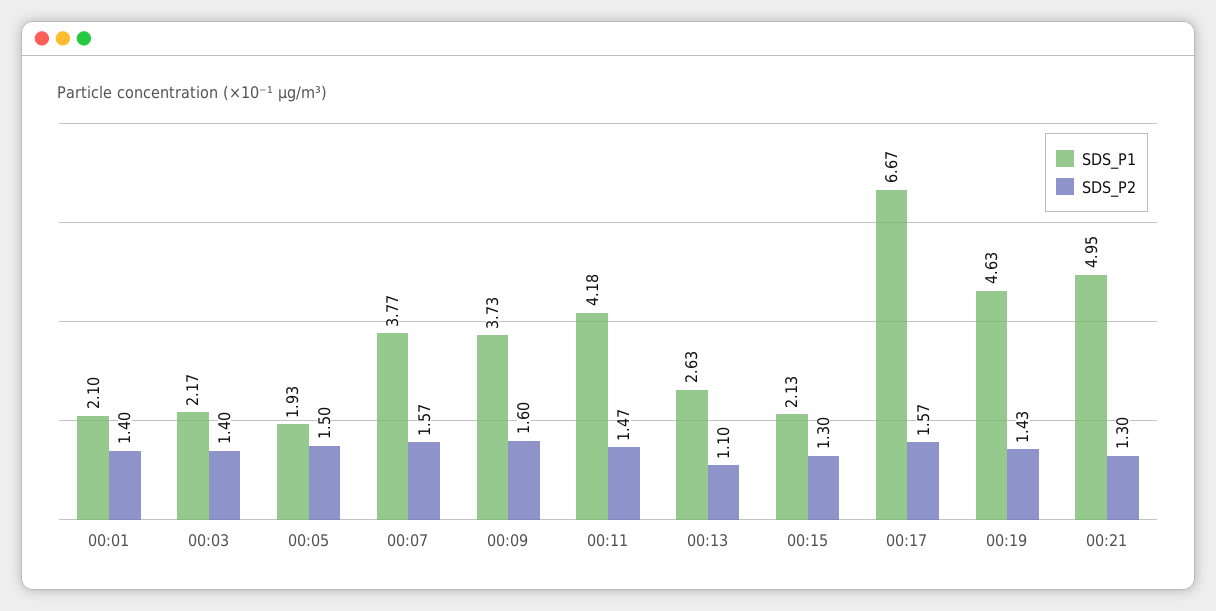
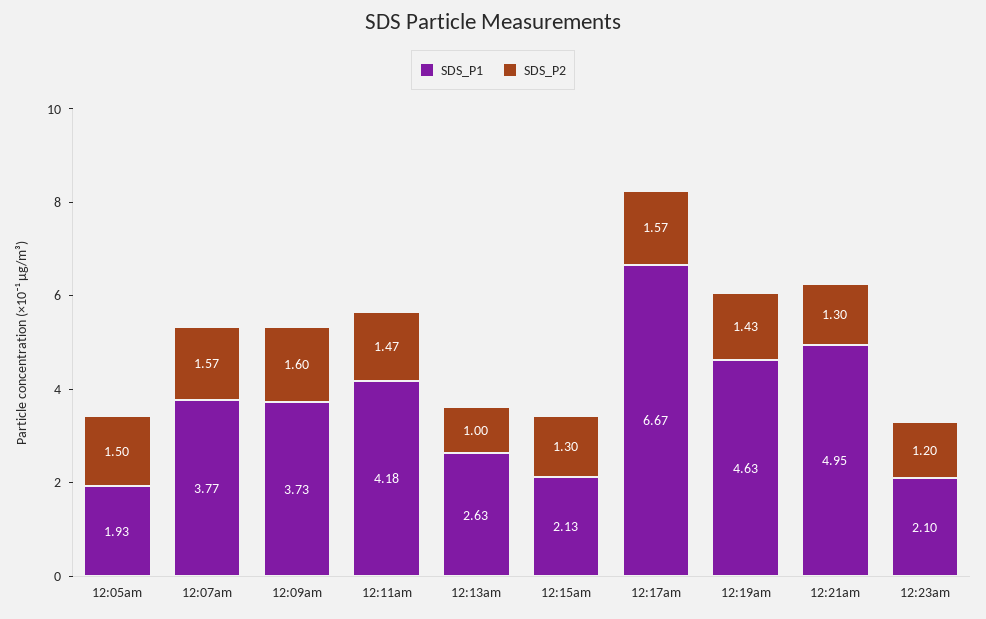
SDS_P1, 00:01: 2.1 -> none
SDS_P2, 00:01: 1.4 -> none
SDS_P1, 00:03: 2.17 -> none
SDS_P2, 00:03: 1.4 -> none
SDS_P2, 00:13: 1.1 -> 1
SDS_P1, 12:23am: none -> 2.1
SDS_P2, 12:23am: none -> 1.2

